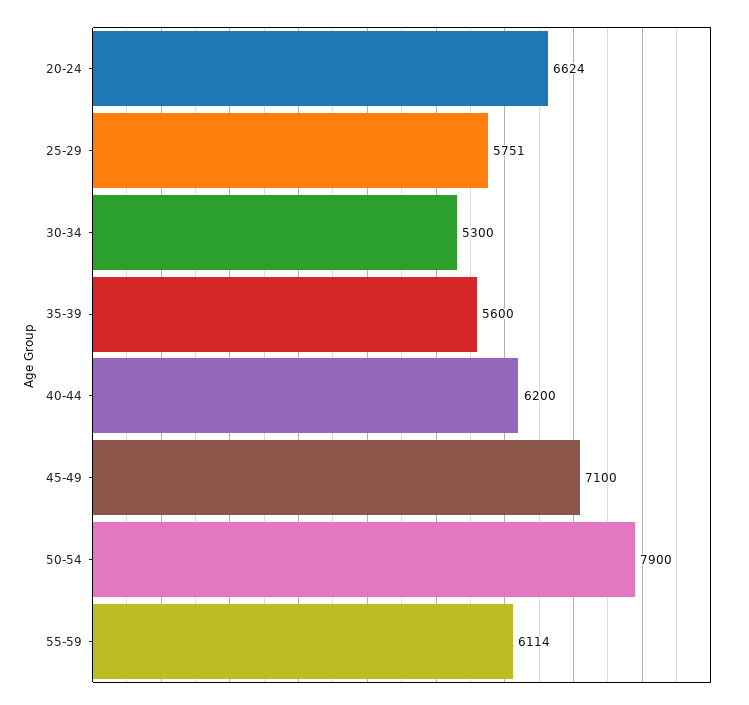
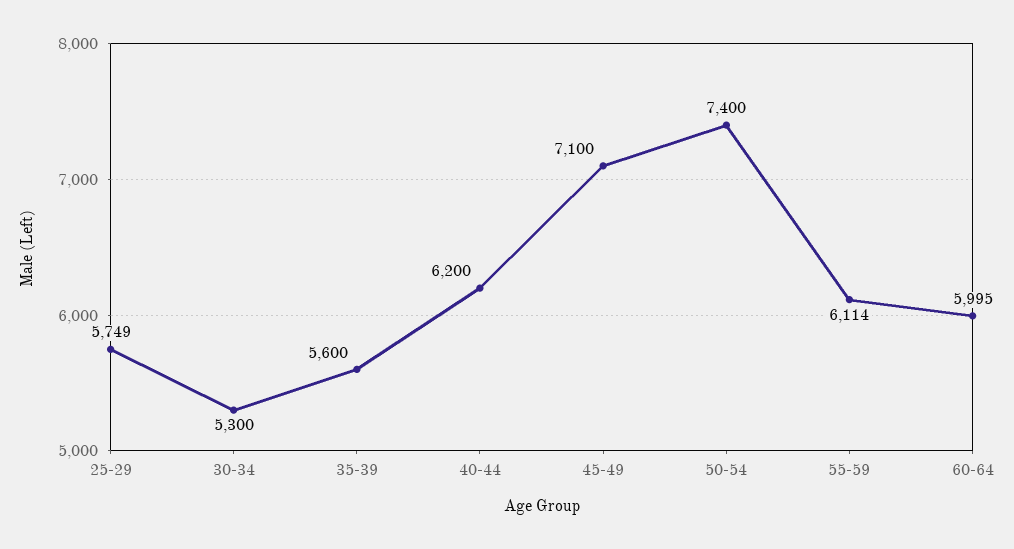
20-24: 6624 -> none
25-29: 5751 -> 5749
50-54: 7900 -> 7400
60-64: none -> 5995

